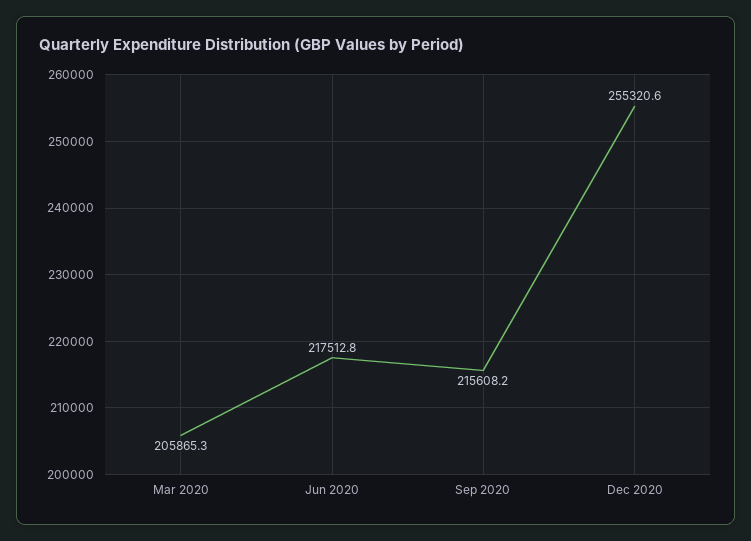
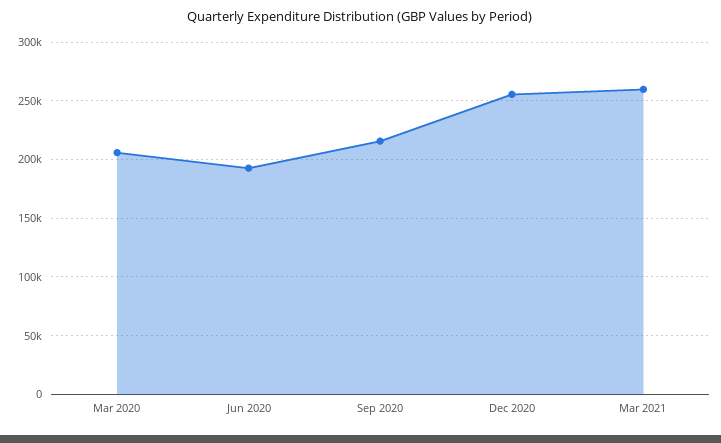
Jun 2020: 217512.8 -> 190000
Mar 2021: none -> 260000

